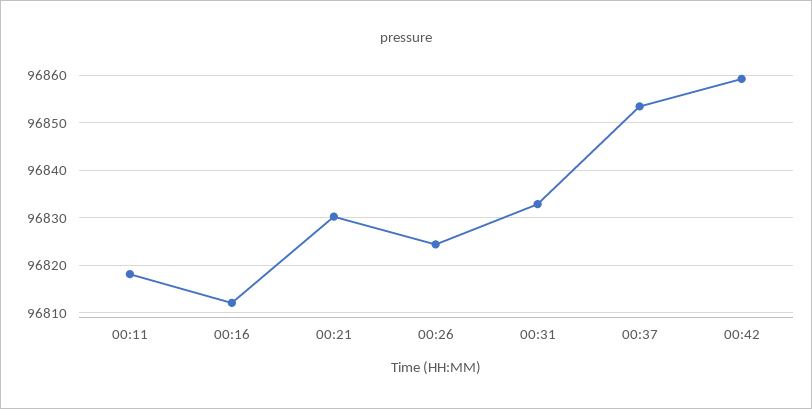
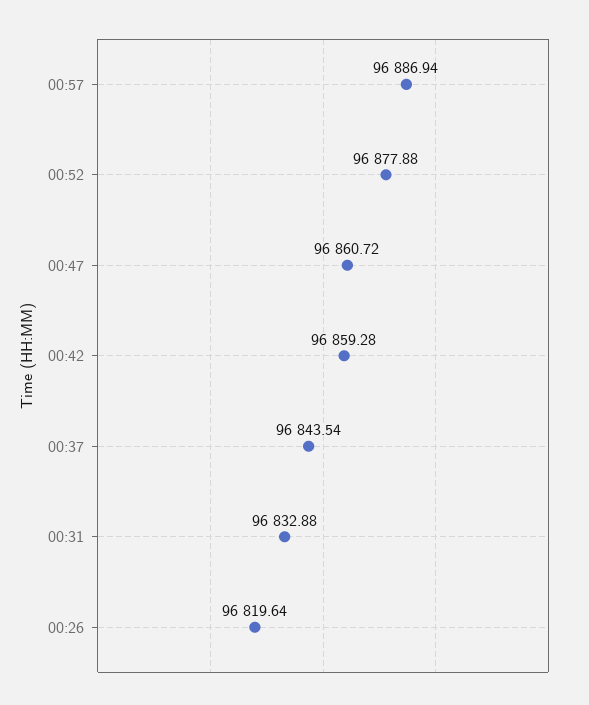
00:11: 96818 -> none
00:16: 96812 -> none
00:21: 96830 -> none
00:26: 96824 -> 96819.64
00:37: 96854 -> 96843.54
00:57: none -> 96886.94
00:52: none -> 96877.88
00:47: none -> 96860.72

